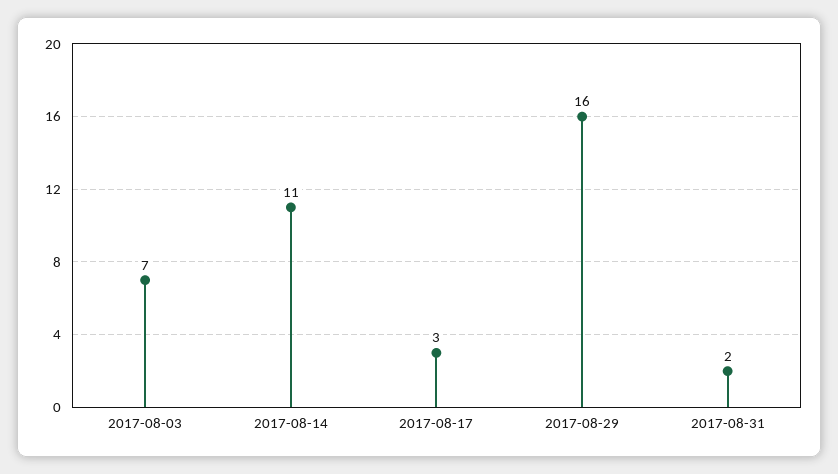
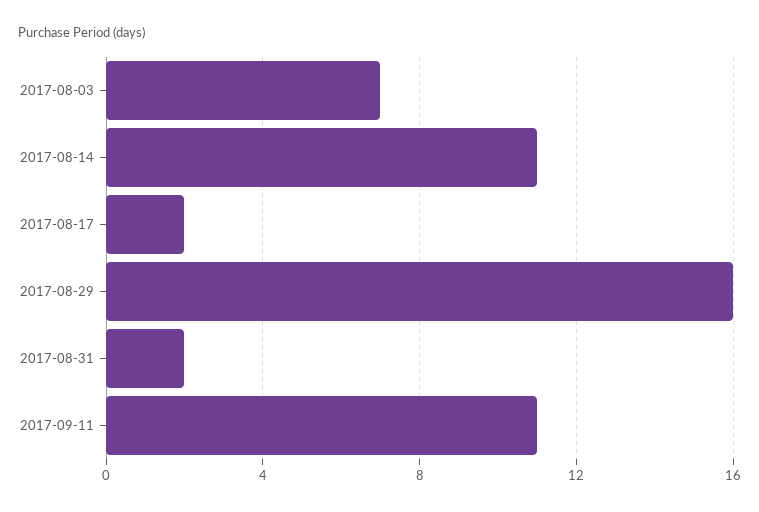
2017-08-17: 3 -> 2
2017-09-11: none -> 11

